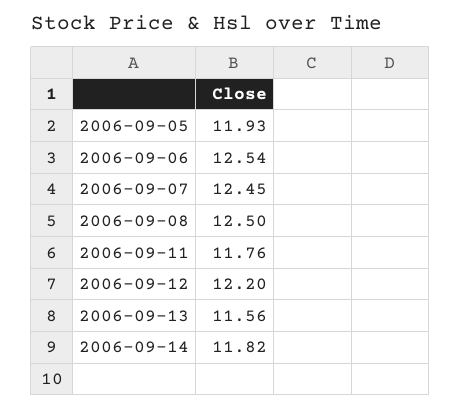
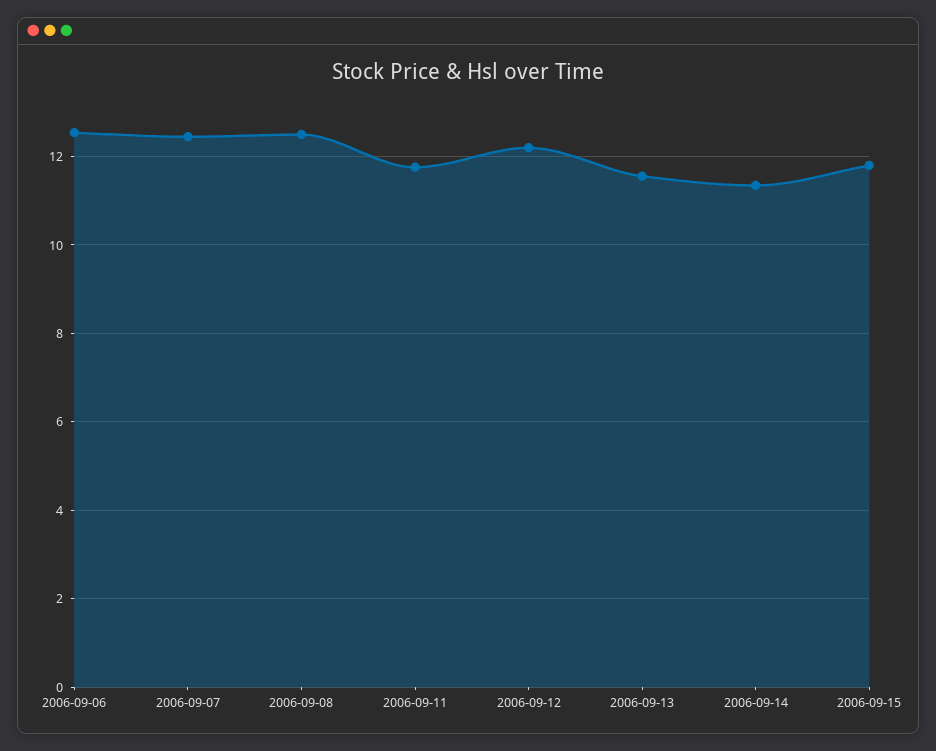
2006-09-05: 11.93 -> none
2006-09-14: 11.82 -> 11.4
2006-09-15: none -> 11.8

